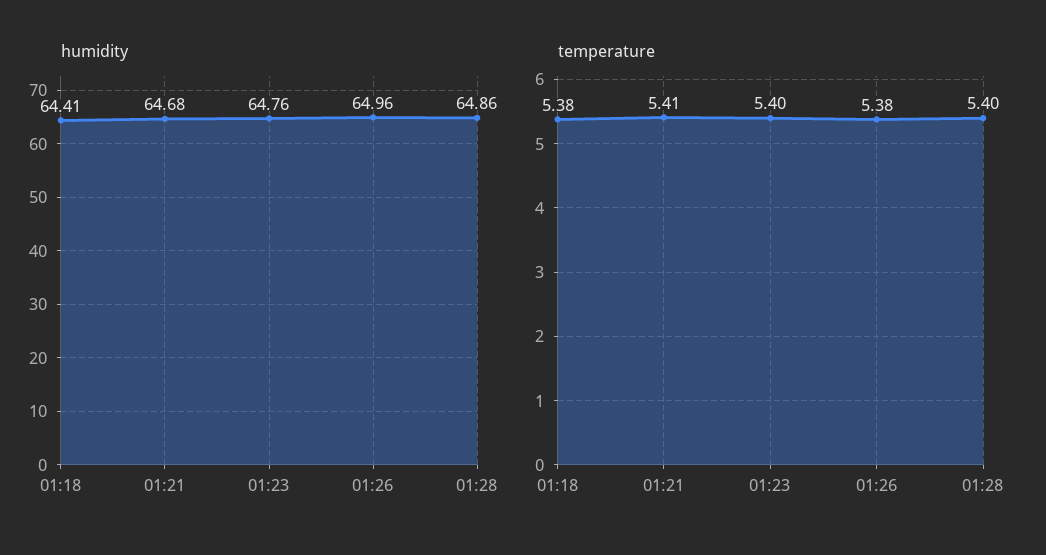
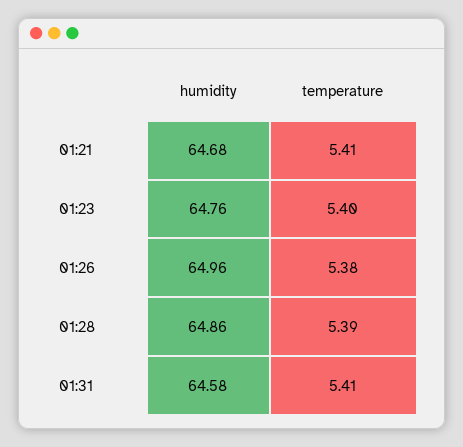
humidity, 01:18: 64.41 -> none
temperature, 01:18: 5.38 -> none
temperature, 01:28: 5.4 -> 5.39
humidity, 01:31: none -> 64.58
temperature, 01:31: none -> 5.41

